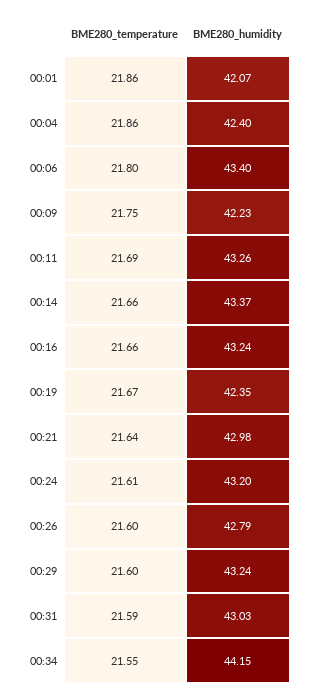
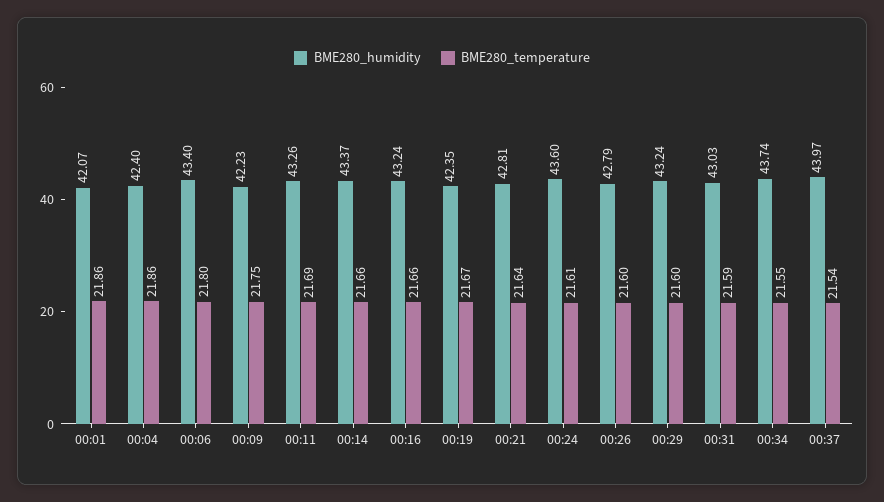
BME280_humidity, 00:21: 42.98 -> 42.81
BME280_humidity, 00:24: 43.2 -> 43.6
BME280_humidity, 00:34: 44.15 -> 43.74
BME280_humidity, 00:37: none -> 43.97
BME280_temperature, 00:37: none -> 21.54

